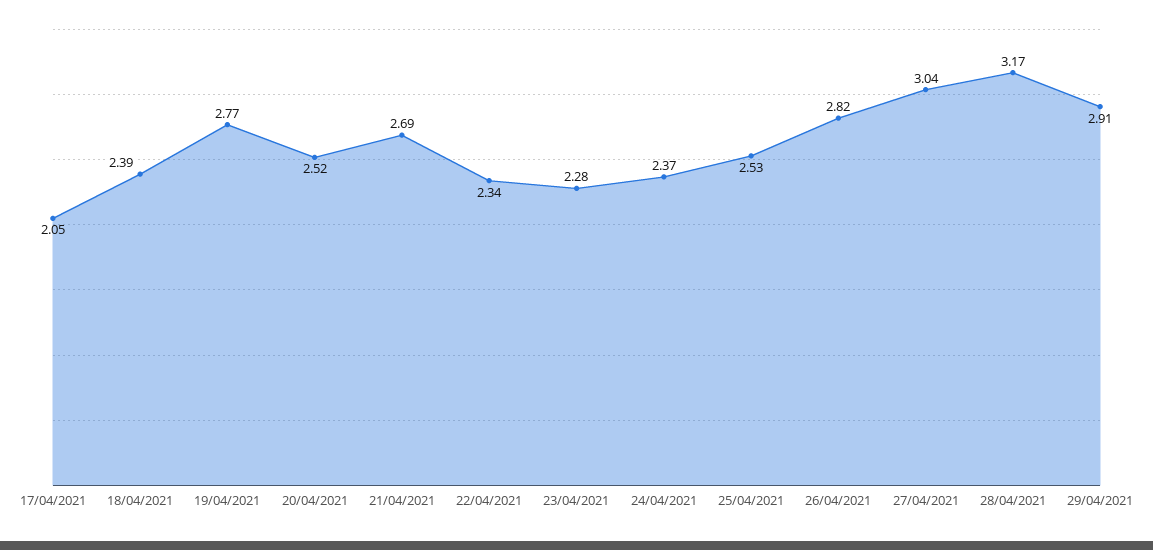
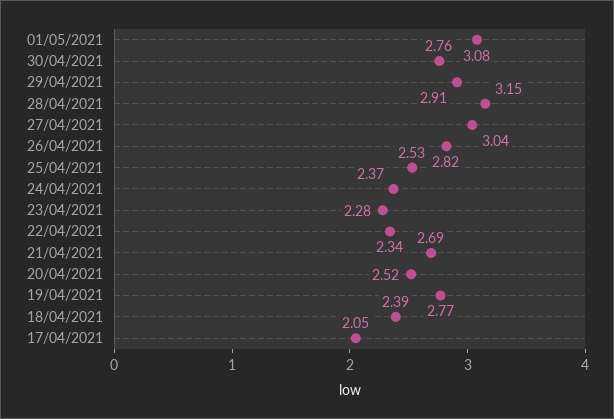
28/04/2021: 3.17 -> 3.15
01/05/2021: none -> 3.08
30/04/2021: none -> 2.76

